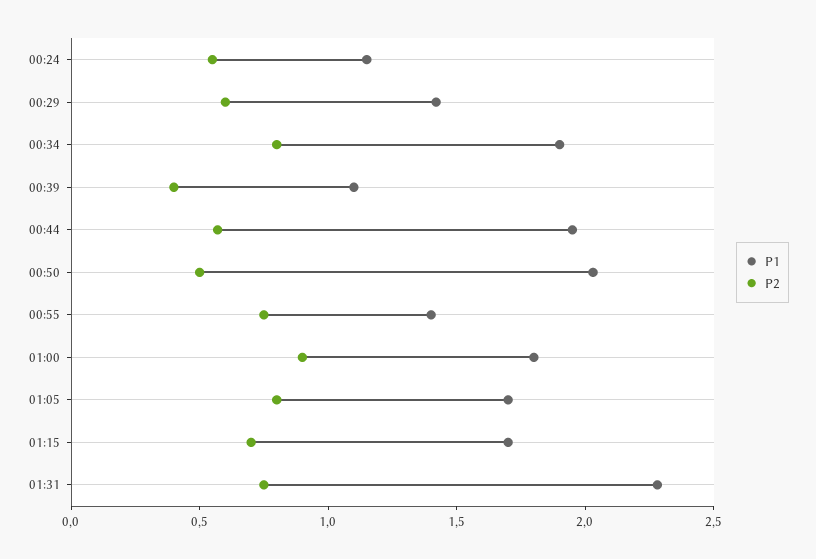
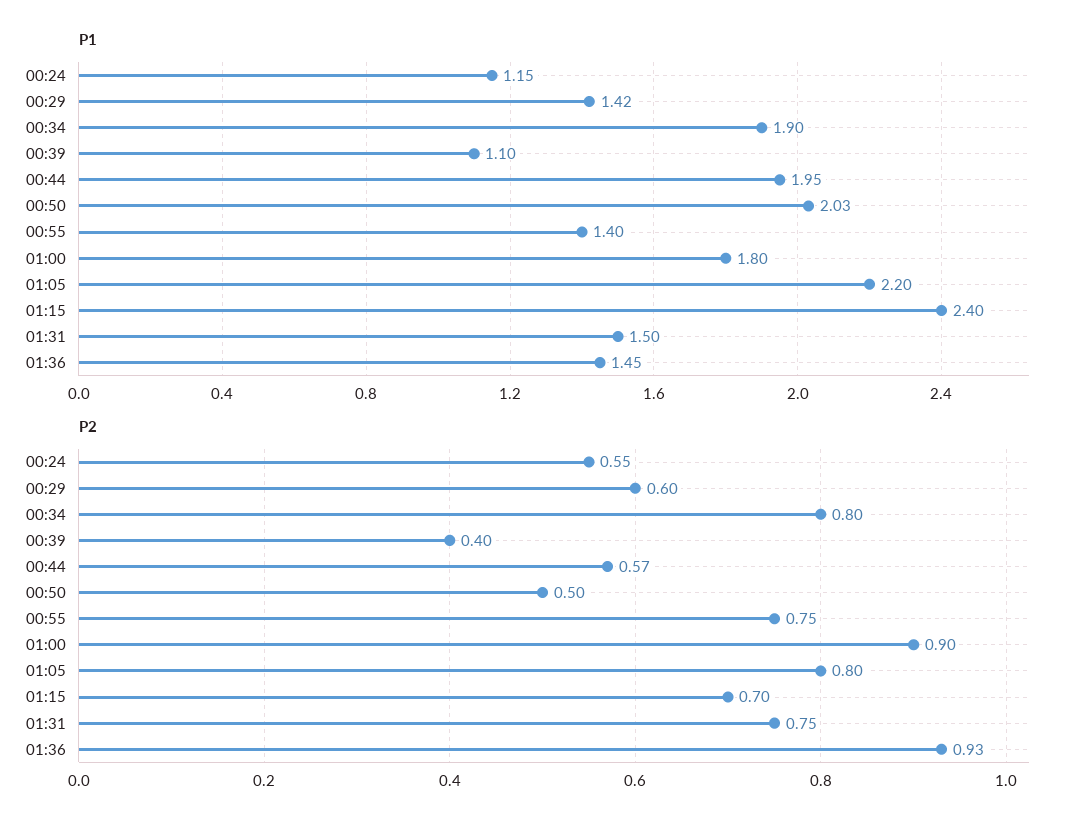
P1, 01:05: 1.7 -> 2.2
P1, 01:15: 1.7 -> 2.4
P1, 01:31: 2.3 -> 1.5
P1, 01:36: none -> 1.45
P2, 01:36: none -> 0.93

